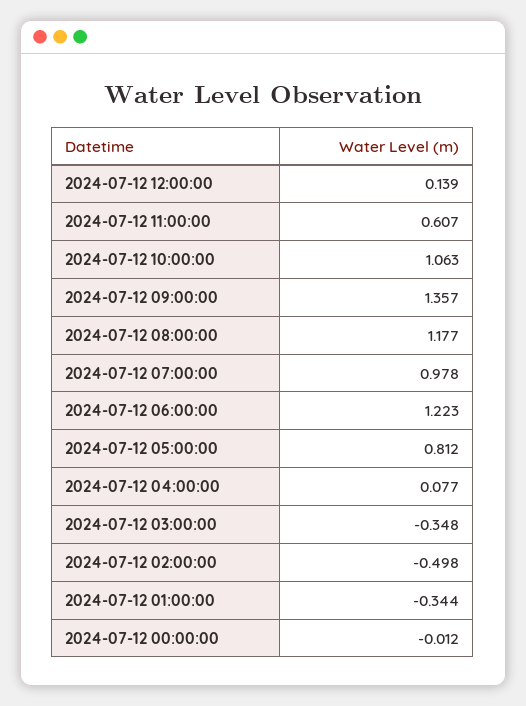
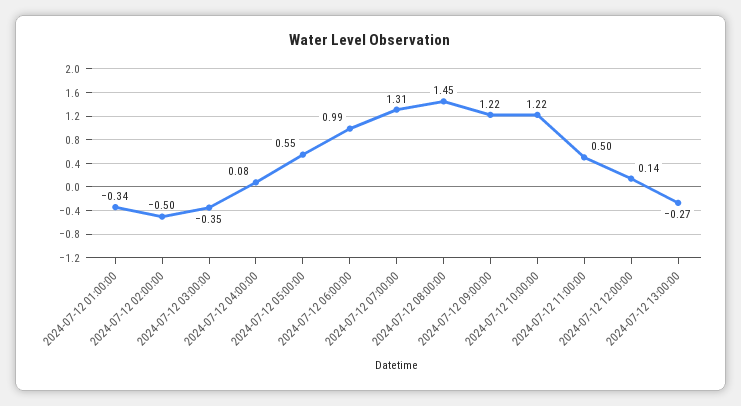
2024-07-12 11:00:00: 0.607 -> 0.5
2024-07-12 10:00:00: 1.063 -> 1.22
2024-07-12 09:00:00: 1.357 -> 1.22
2024-07-12 08:00:00: 1.177 -> 1.45
2024-07-12 07:00:00: 0.978 -> 1.31
2024-07-12 06:00:00: 1.223 -> 0.99
2024-07-12 05:00:00: 0.812 -> 0.55
2024-07-12 00:00:00: -0.012 -> none
2024-07-12 13:00:00: none -> -0.27

